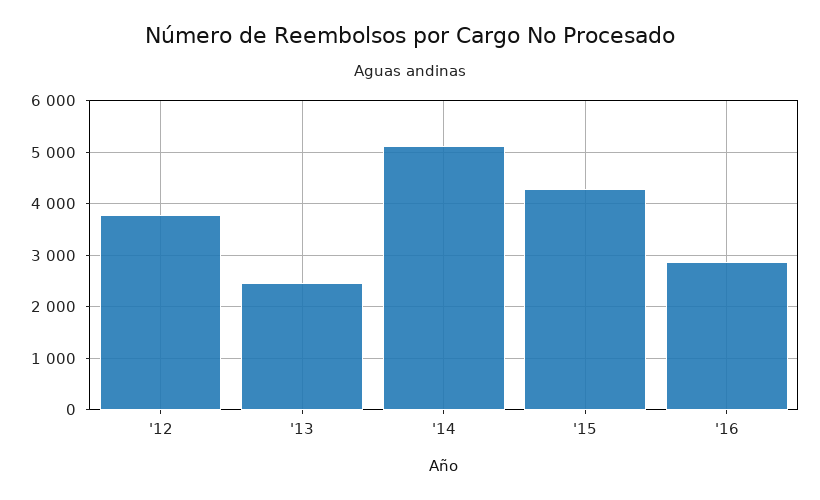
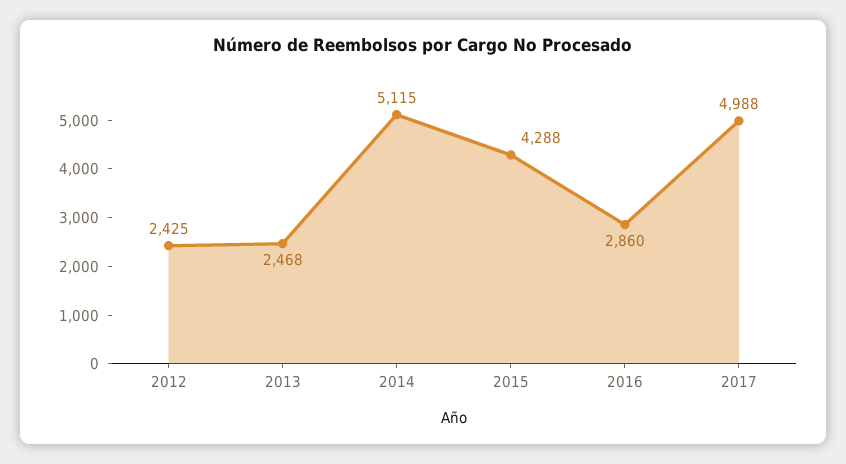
'12: 3800 -> 2425
2017: none -> 4988

